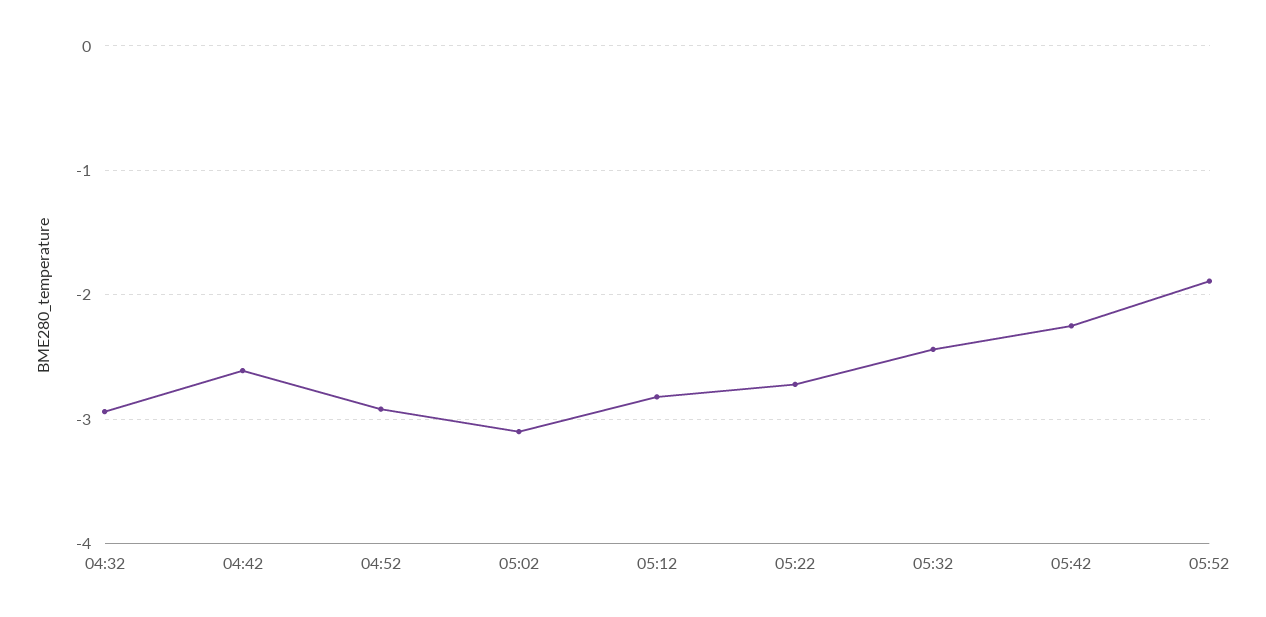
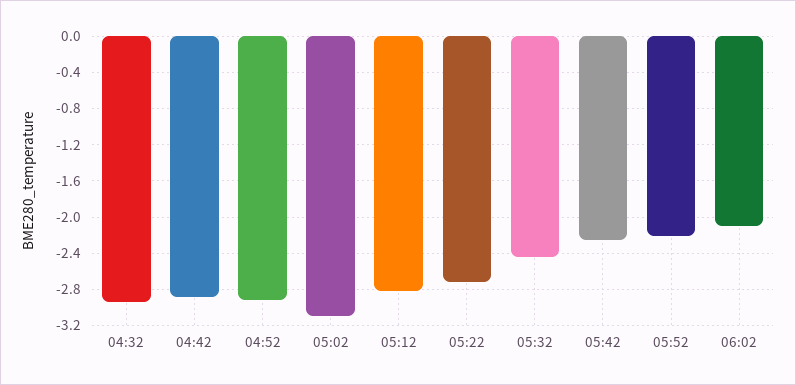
04:42: -2.6 -> -2.9
05:52: -1.9 -> -2.2
06:02: none -> -2.1

